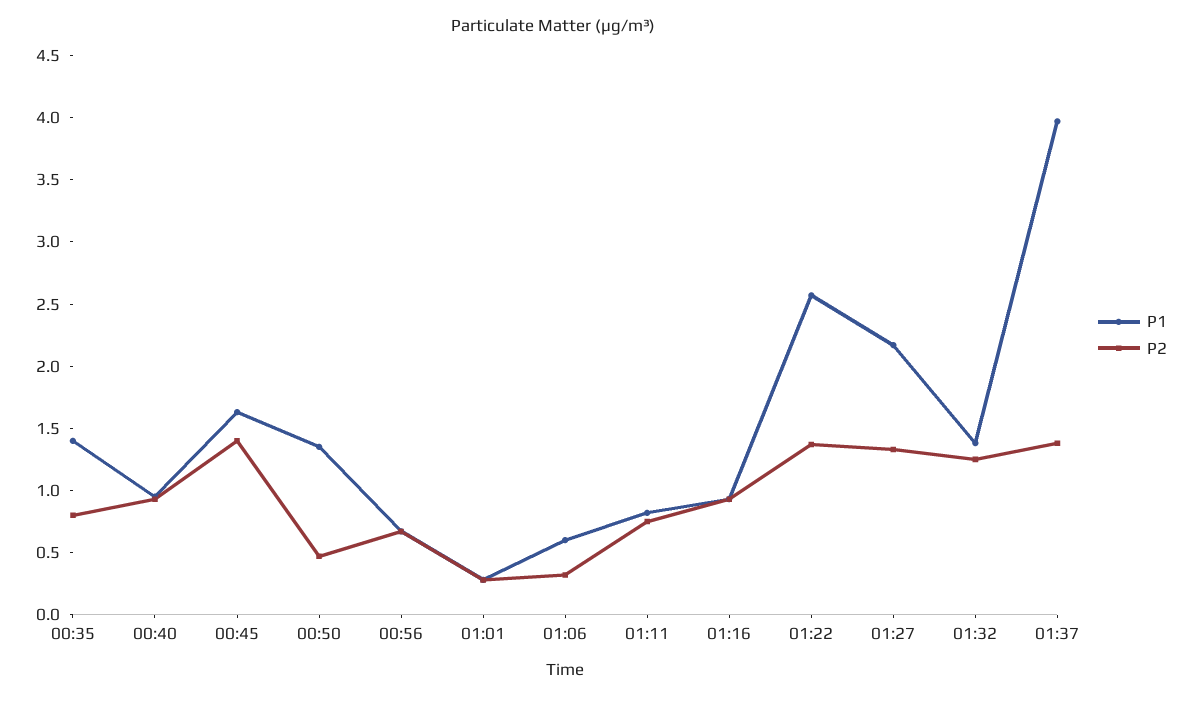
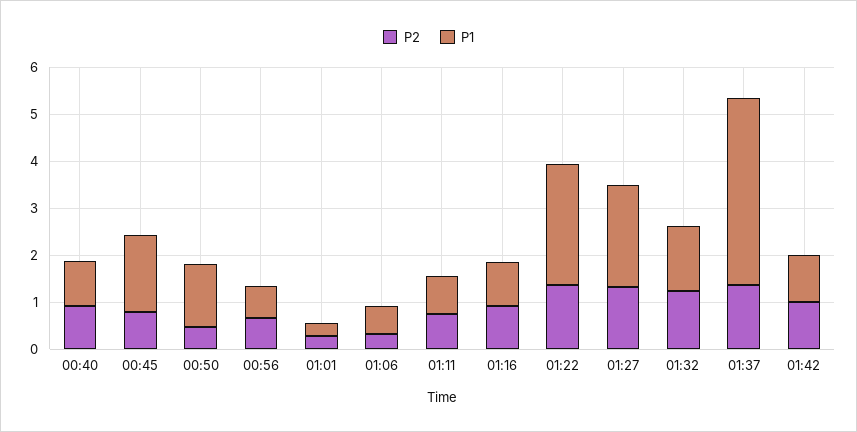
P1, 00:35: 1.4 -> none
P2, 00:35: 0.8 -> none
P2, 00:45: 1.4 -> 0.8
P2, 01:42: none -> 1
P1, 01:42: none -> 1

